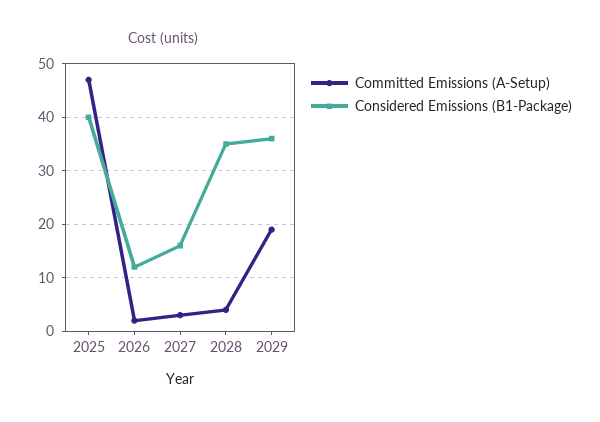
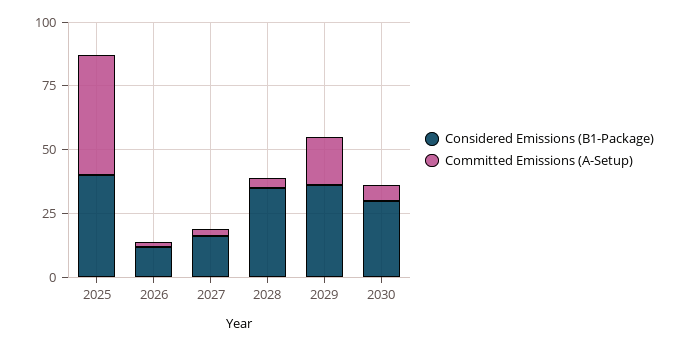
Considered Emissions (B1-Package), 2030: none -> 30
Committed Emissions (A-Setup), 2030: none -> 5

